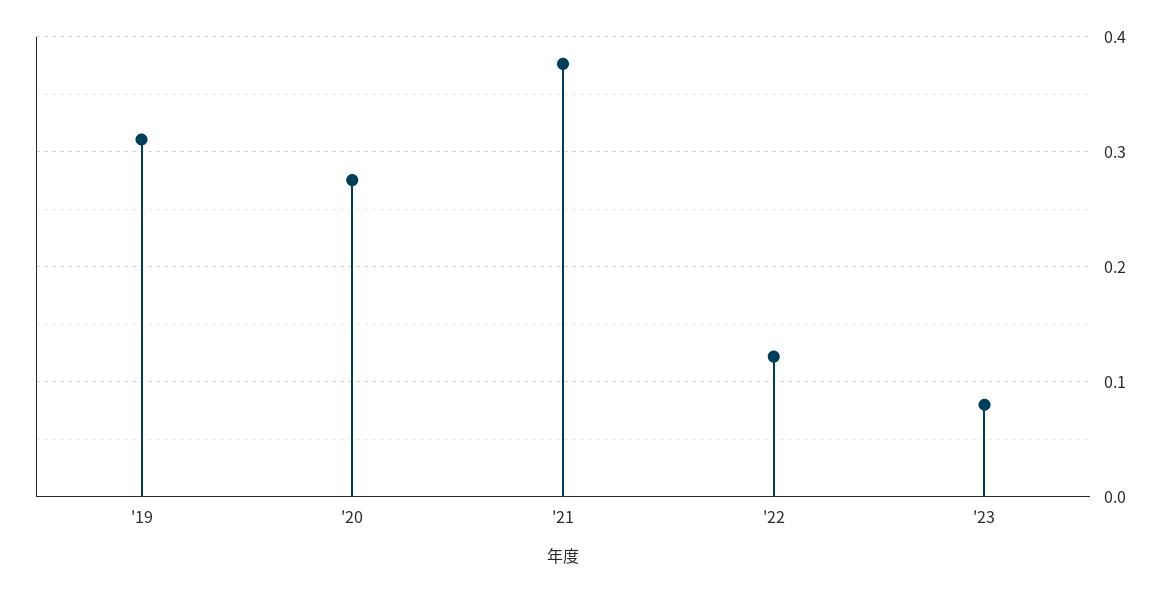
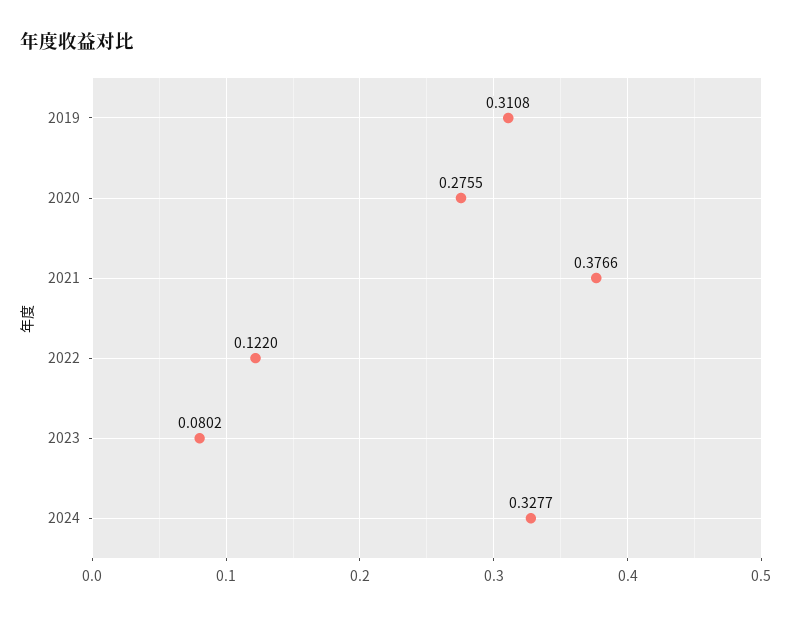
2024: none -> 0.3277

